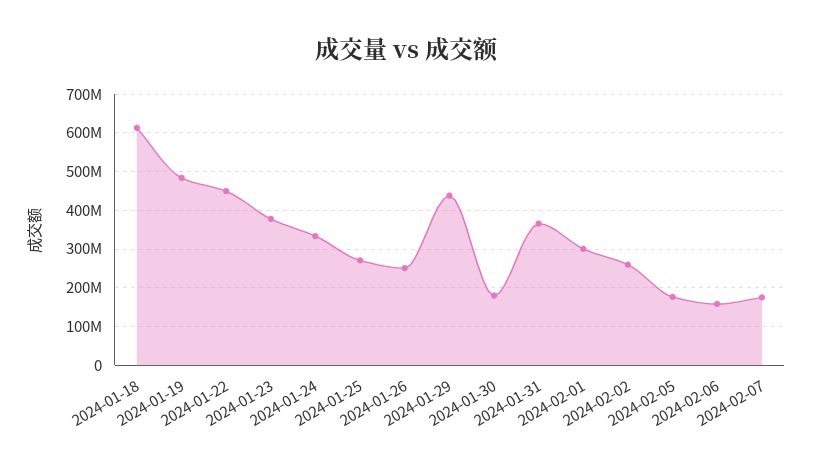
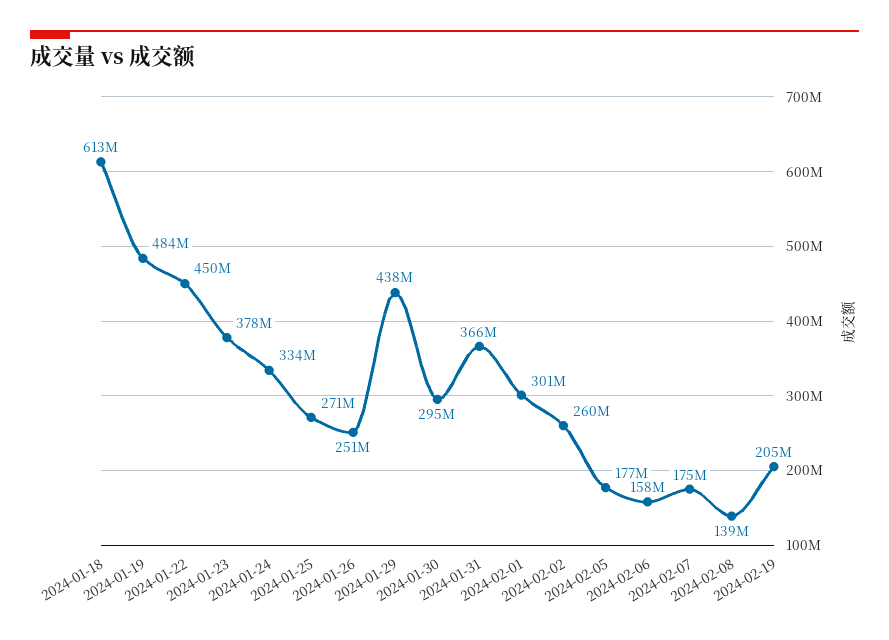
2024-01-30: 180000000 -> 295000000
2024-02-08: none -> 139000000
2024-02-19: none -> 205000000

